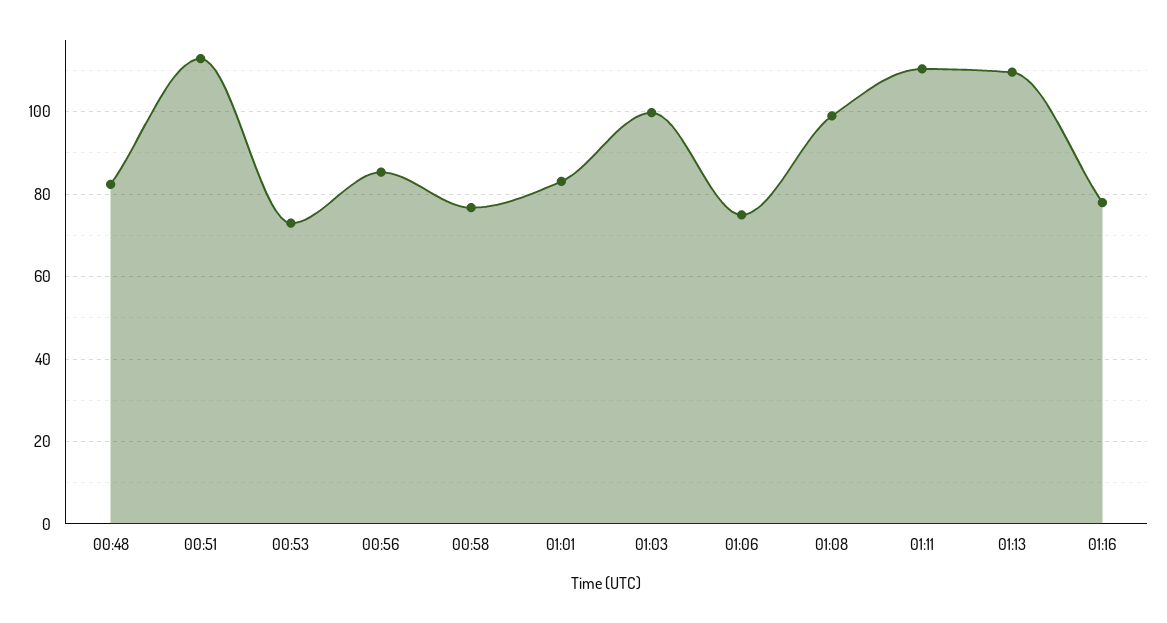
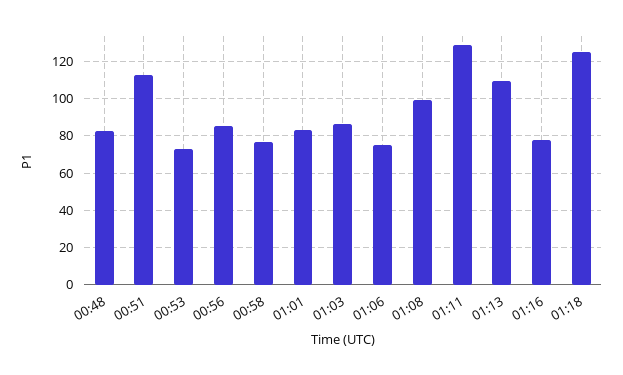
01:03: 100 -> 85
01:11: 110 -> 130
01:18: none -> 125

